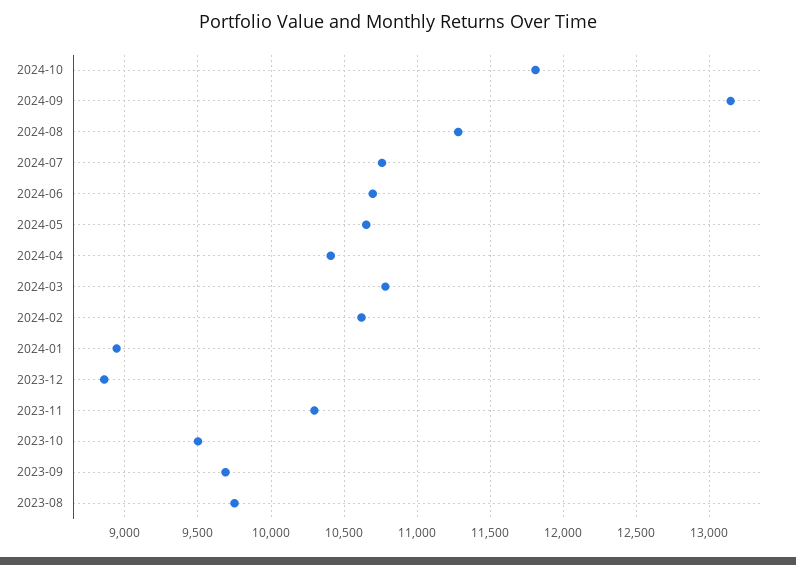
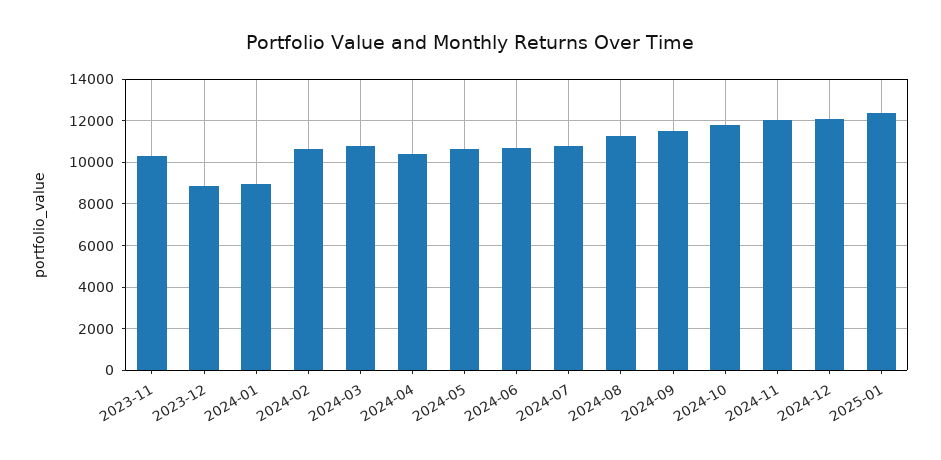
2024-09: 13150 -> 11500
2023-10: 9500 -> none
2023-09: 9700 -> none
2023-08: 9750 -> none
2024-11: none -> 12000
2024-12: none -> 12000
2025-01: none -> 12500

